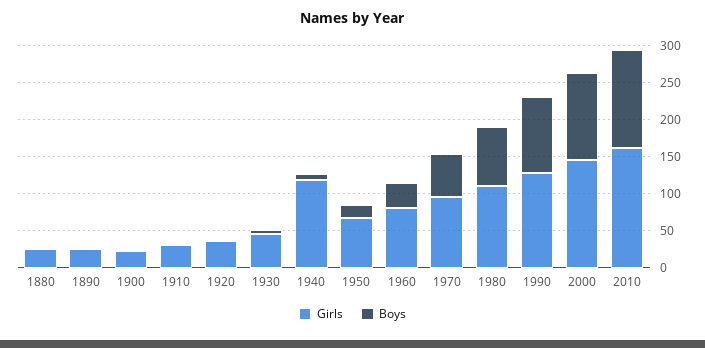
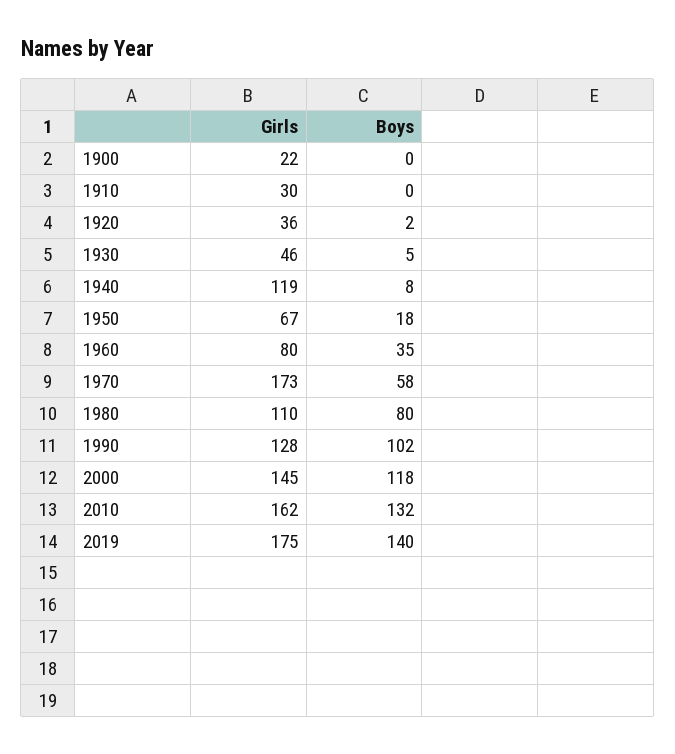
Girls, 1880: 25 -> none
Boys, 1880: 0 -> none
Girls, 1890: 25 -> none
Boys, 1890: 0 -> none
Girls, 1970: 100 -> 173
Girls, 2019: none -> 175
Boys, 2019: none -> 140

